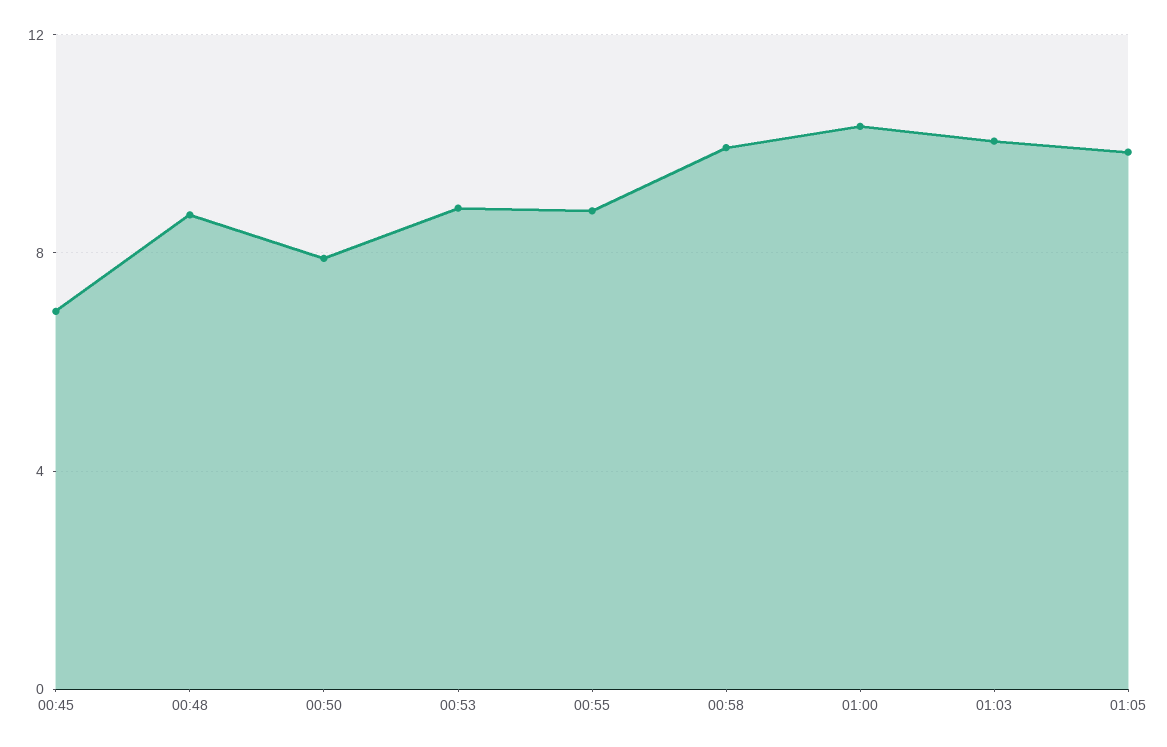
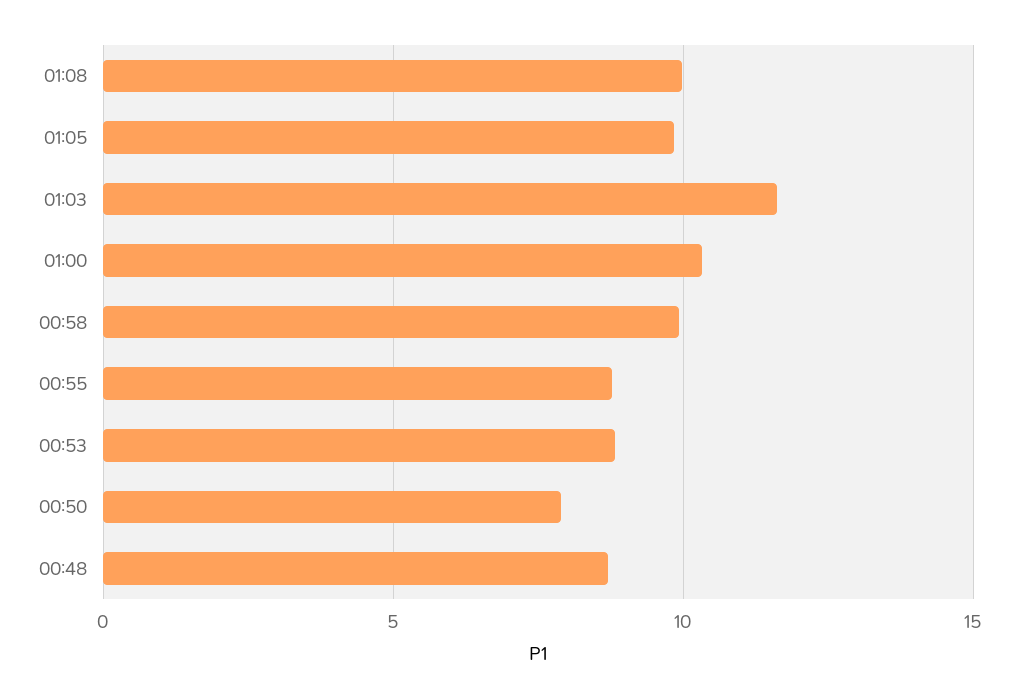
00:45: 7 -> none
01:03: 10 -> 11.5
01:08: none -> 10

